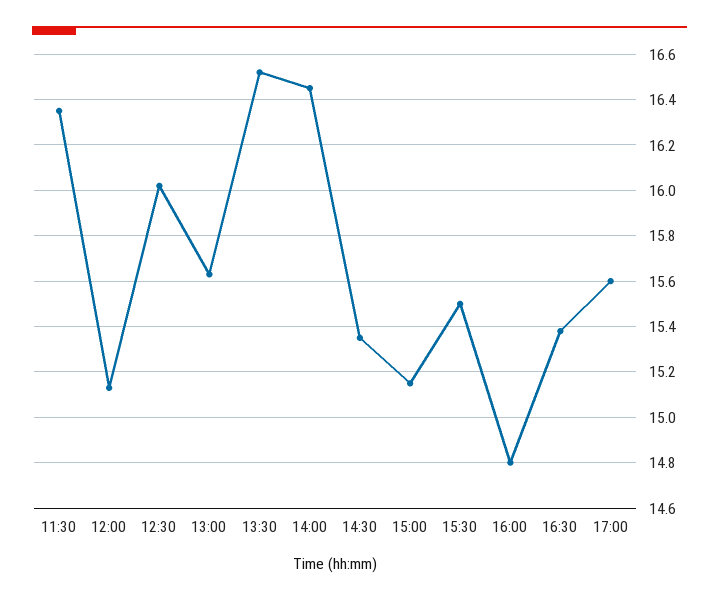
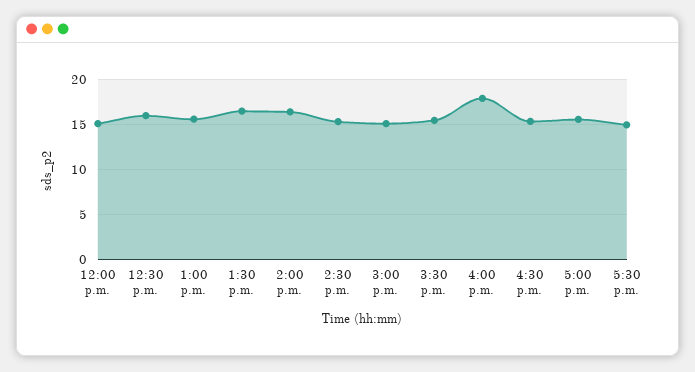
11:30: 16.35 -> none
16:00: 14.8 -> 18
5:30 p.m.: none -> 15

